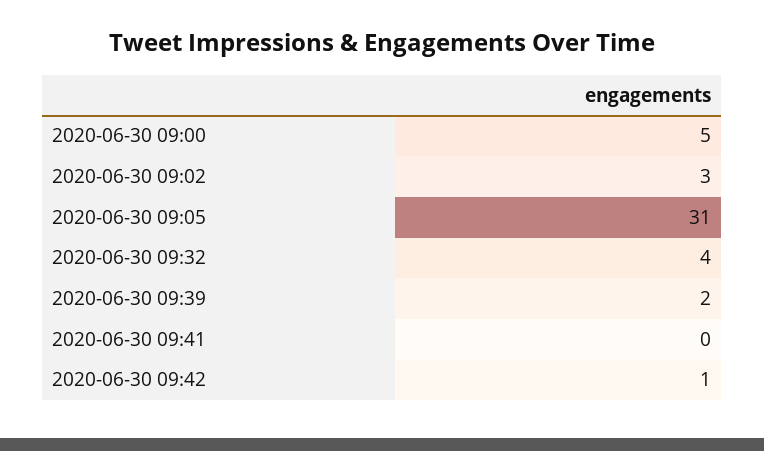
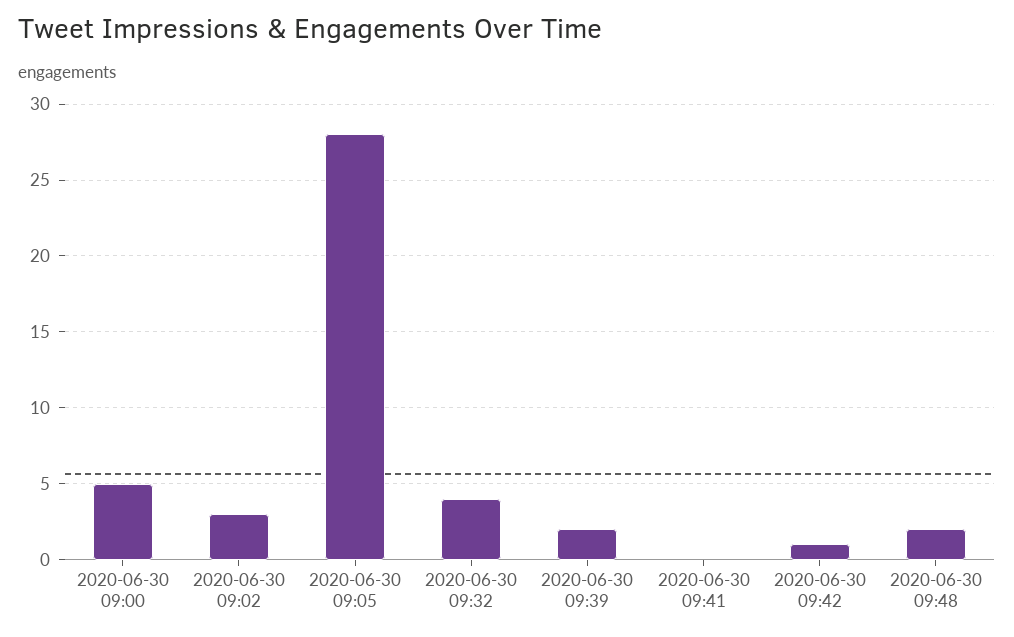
2020-06-30 09:05: 31 -> 28
2020-06-30 09:48: none -> 2

